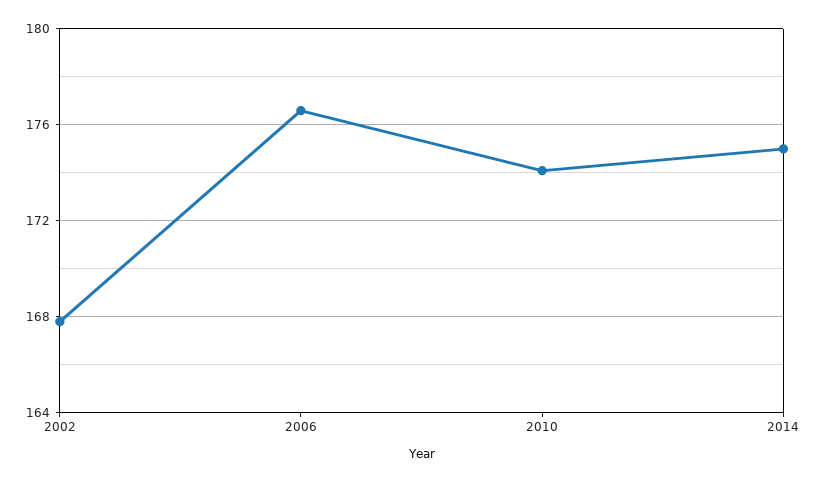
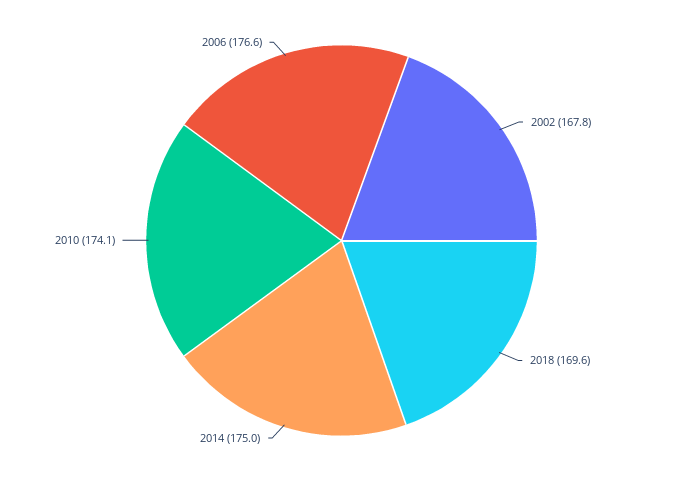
2018: none -> 169.6

